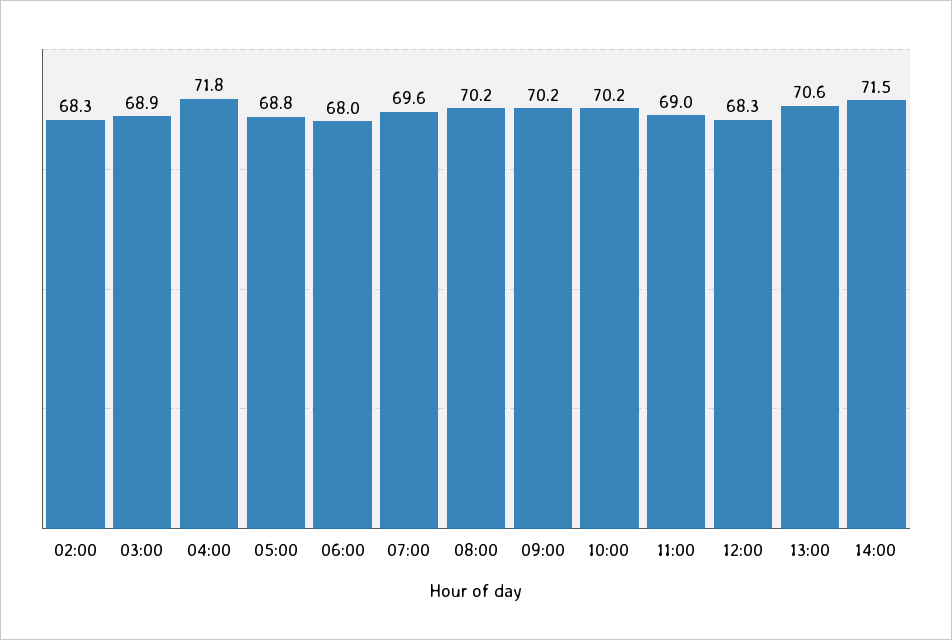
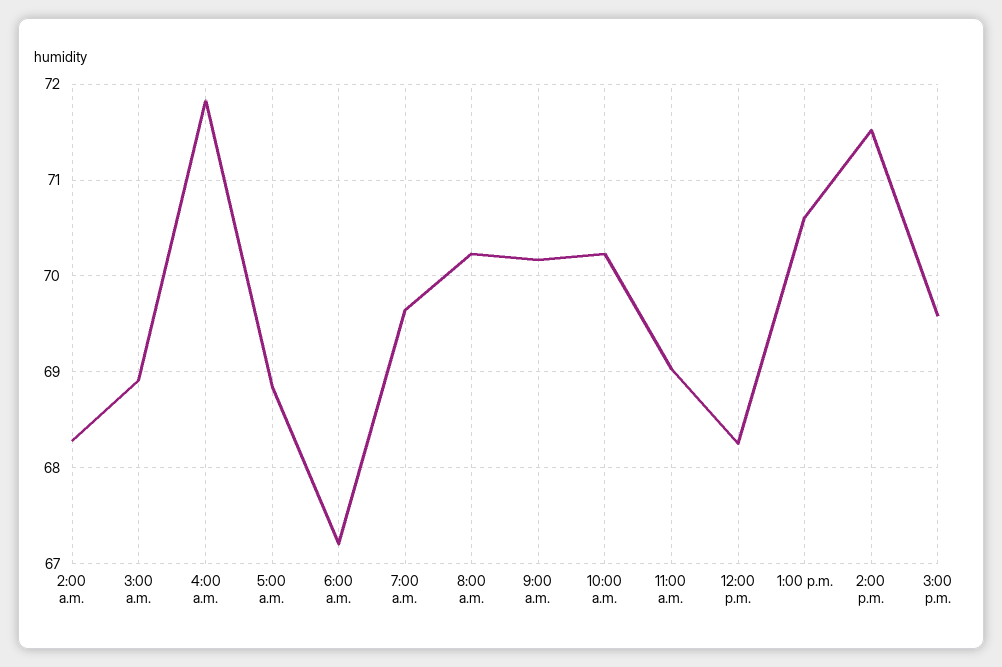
06:00: 68 -> 67.2
3:00 p.m.: none -> 69.6

